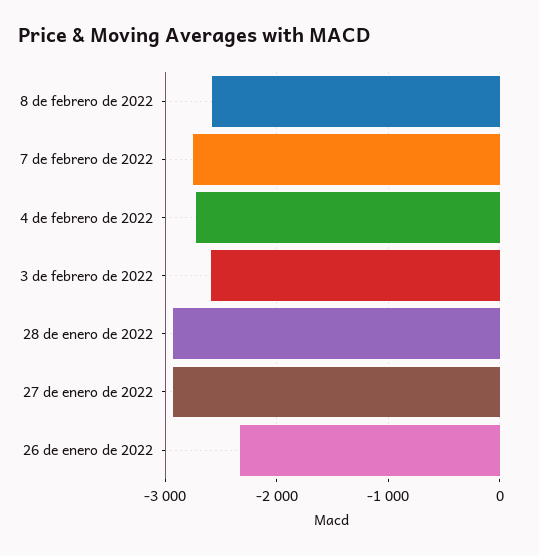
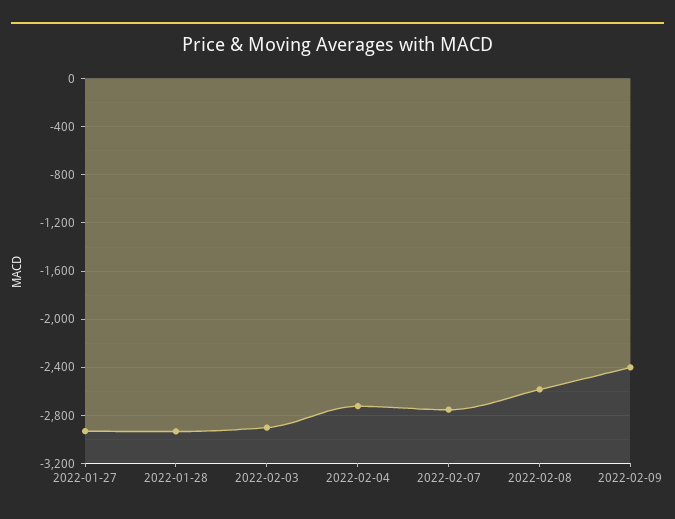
3 de febrero de 2022: -2600 -> -2900
26 de enero de 2022: -2300 -> none
2022-02-09: none -> -2400

